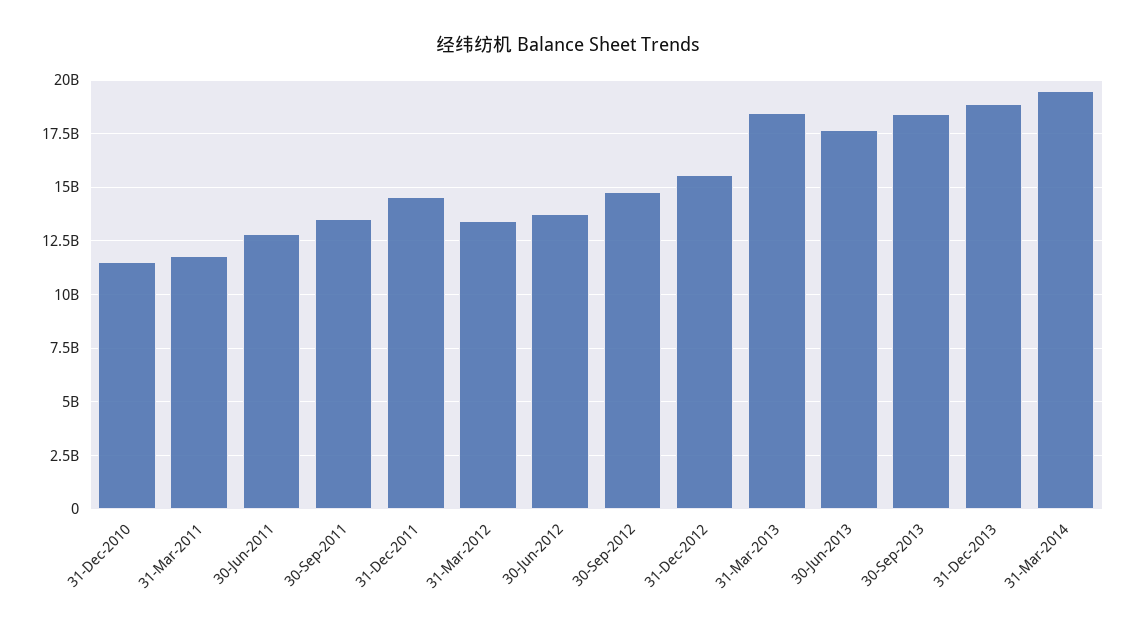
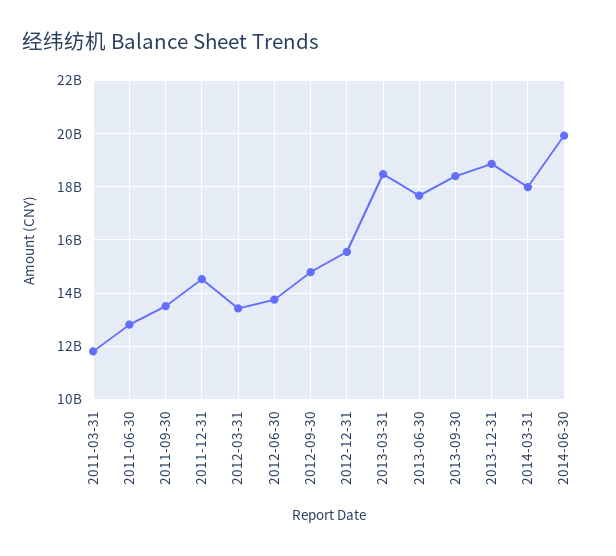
31-Dec-2010: 11500000000 -> none
31-Mar-2014: 19500000000 -> 18000000000
2014-06-30: none -> 20000000000

